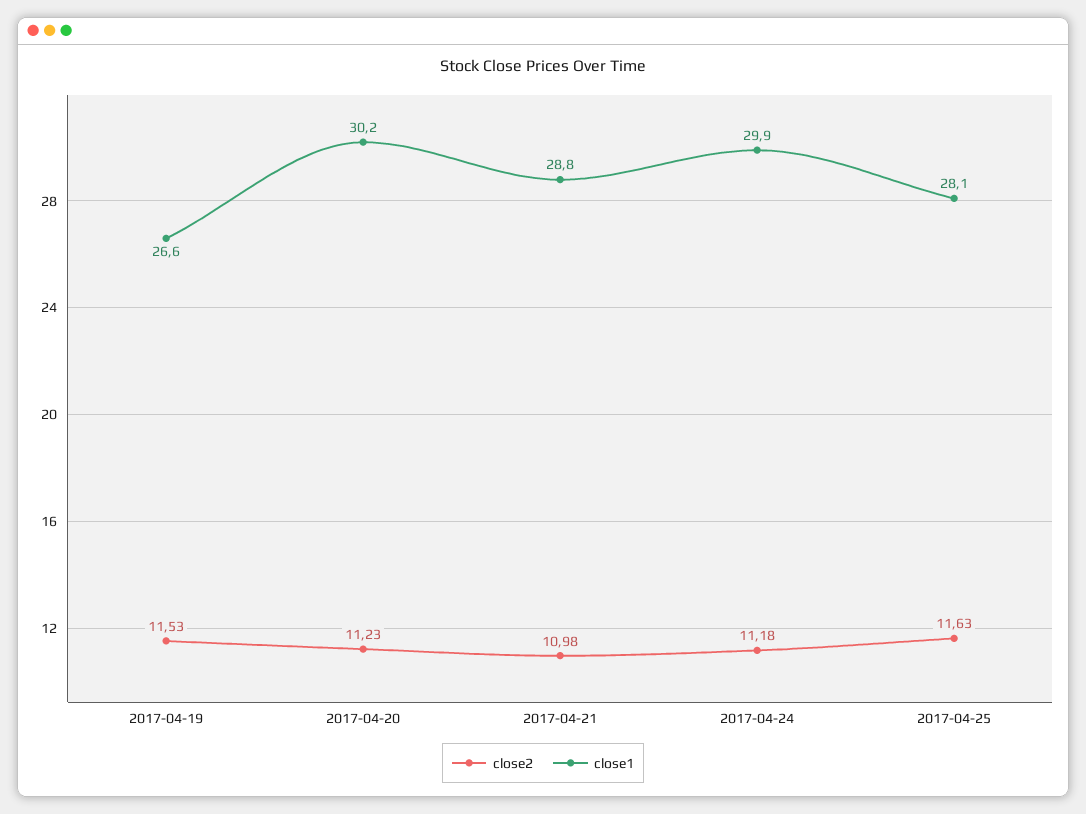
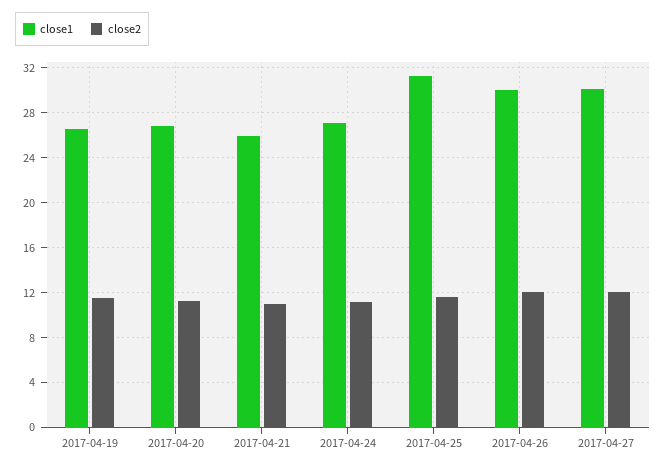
close1, 2017-04-20: 30.2 -> 27
close1, 2017-04-21: 28.8 -> 26
close1, 2017-04-24: 29.9 -> 27
close1, 2017-04-25: 28.1 -> 31
close1, 2017-04-26: none -> 30
close2, 2017-04-26: none -> 12
close1, 2017-04-27: none -> 30
close2, 2017-04-27: none -> 12

